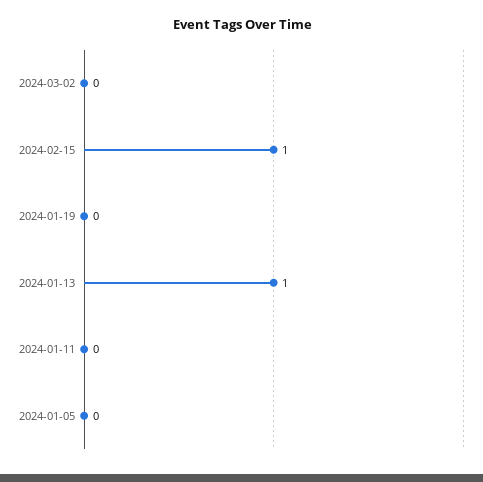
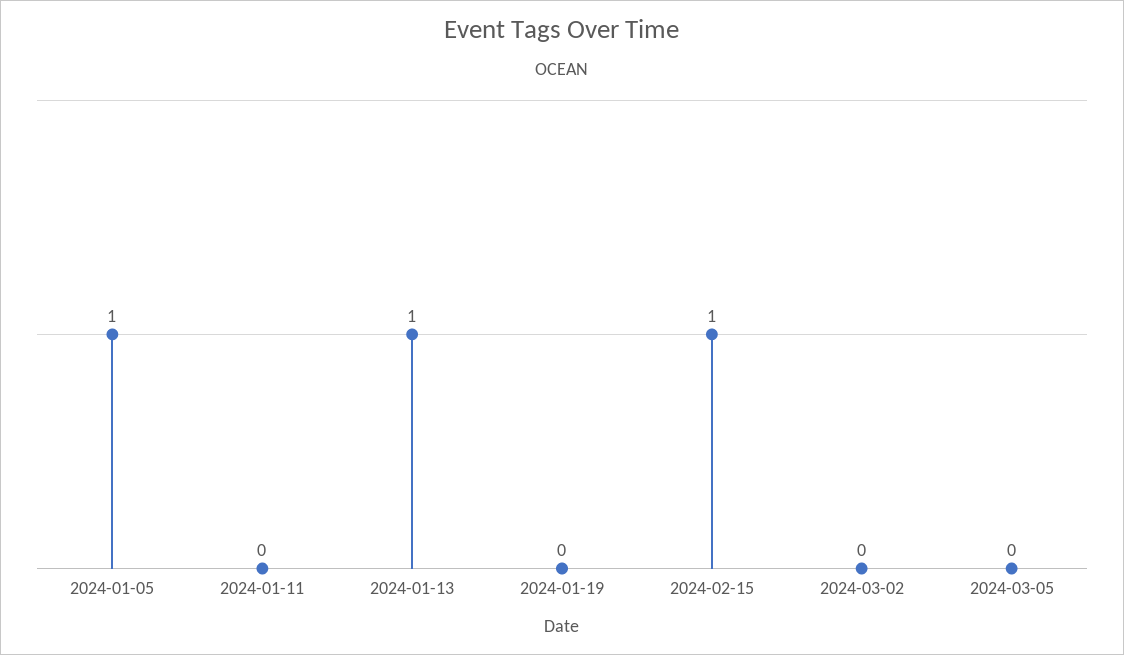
2024-01-05: 0 -> 1
2024-03-05: none -> 0

